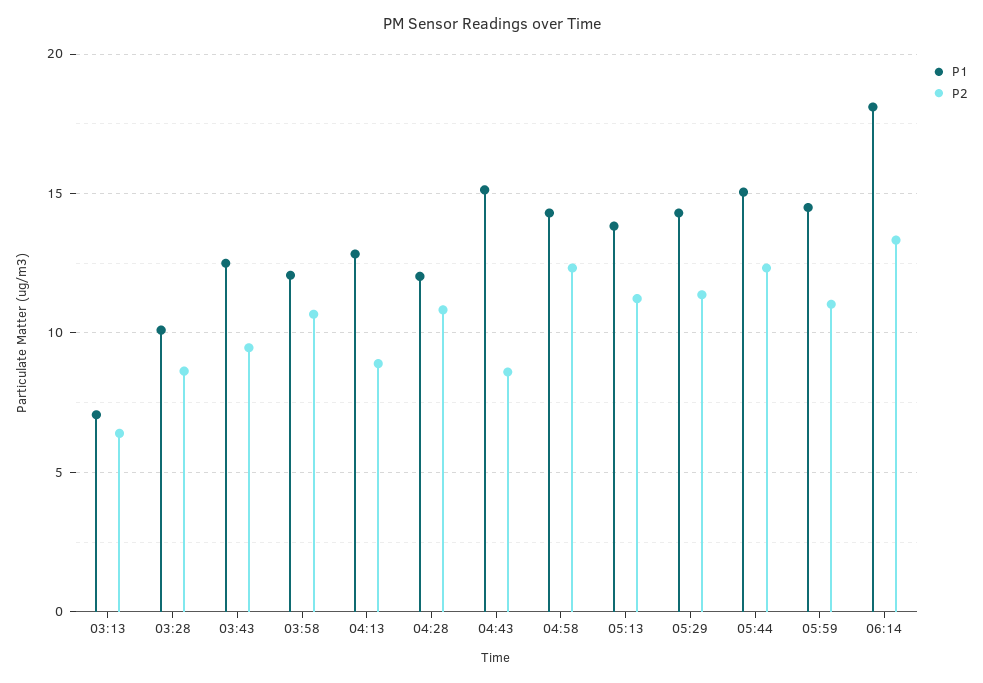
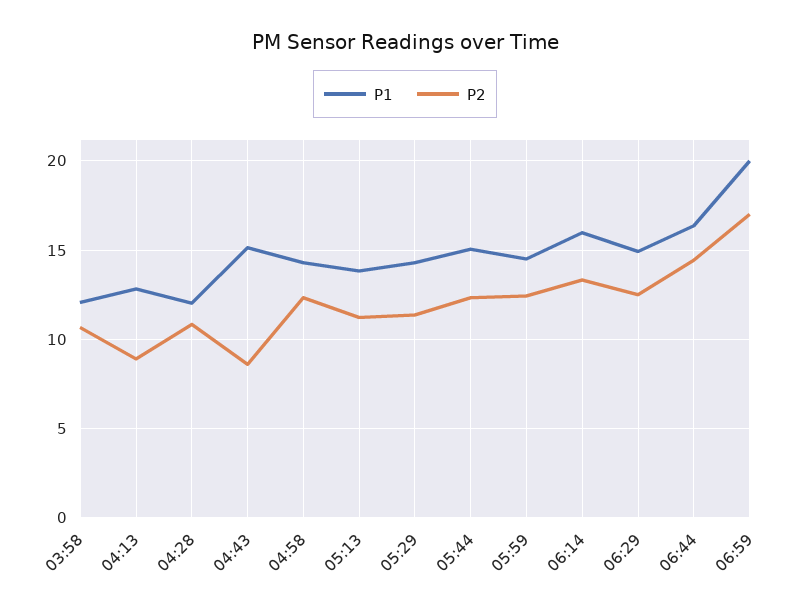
P1, 03:13: 7 -> none
P2, 03:13: 6.5 -> none
P1, 03:28: 10 -> none
P2, 03:28: 8.5 -> none
P1, 03:43: 12.5 -> none
P2, 03:43: 9.5 -> none
P2, 05:59: 11 -> 12.5
P1, 06:14: 18 -> 16
P1, 06:29: none -> 15
P2, 06:29: none -> 12.5
P1, 06:44: none -> 16.5
P2, 06:44: none -> 14.5
P1, 06:59: none -> 20
P2, 06:59: none -> 17

